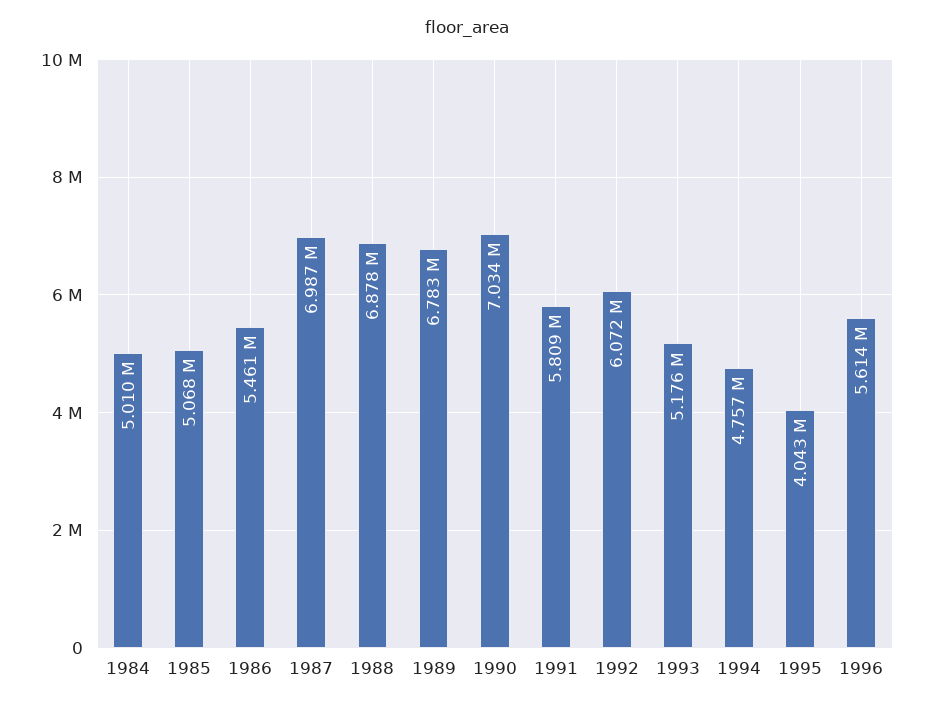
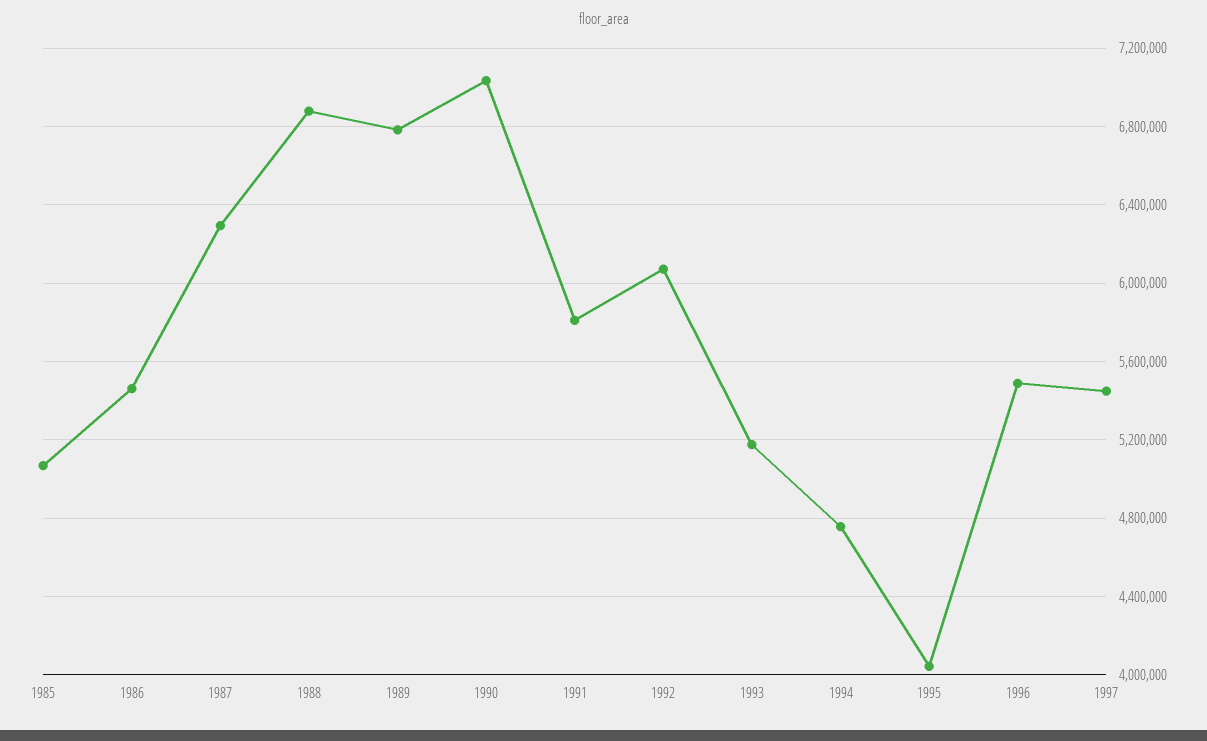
1984: 5010000 -> none
1987: 6987000 -> 6300000
1996: 5614000 -> 5500000
1997: none -> 5450000

